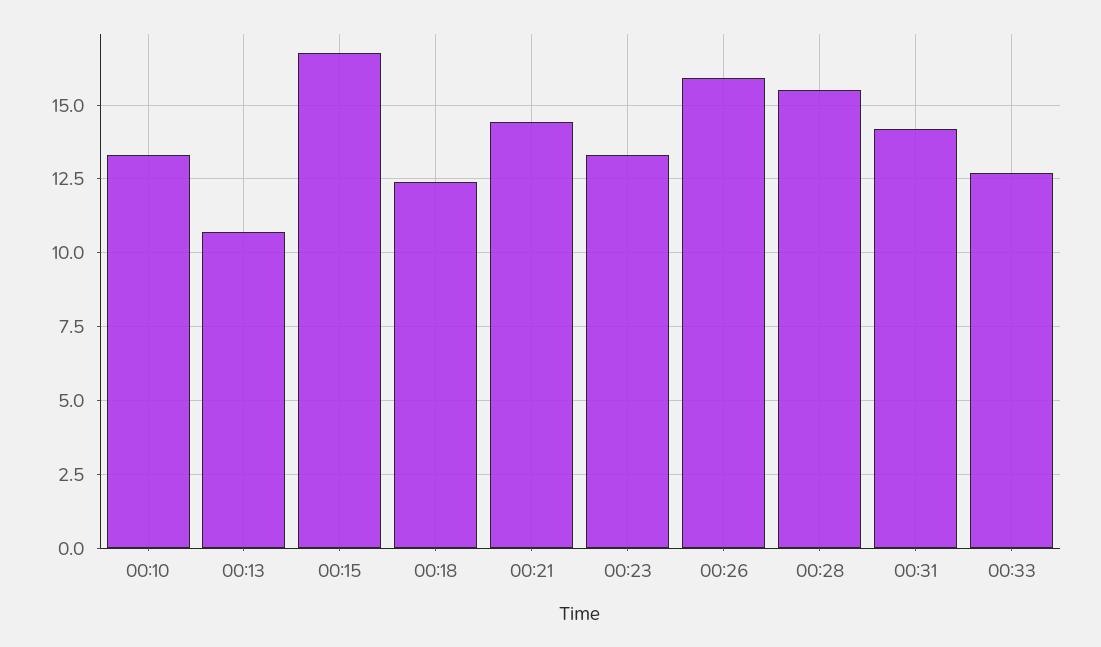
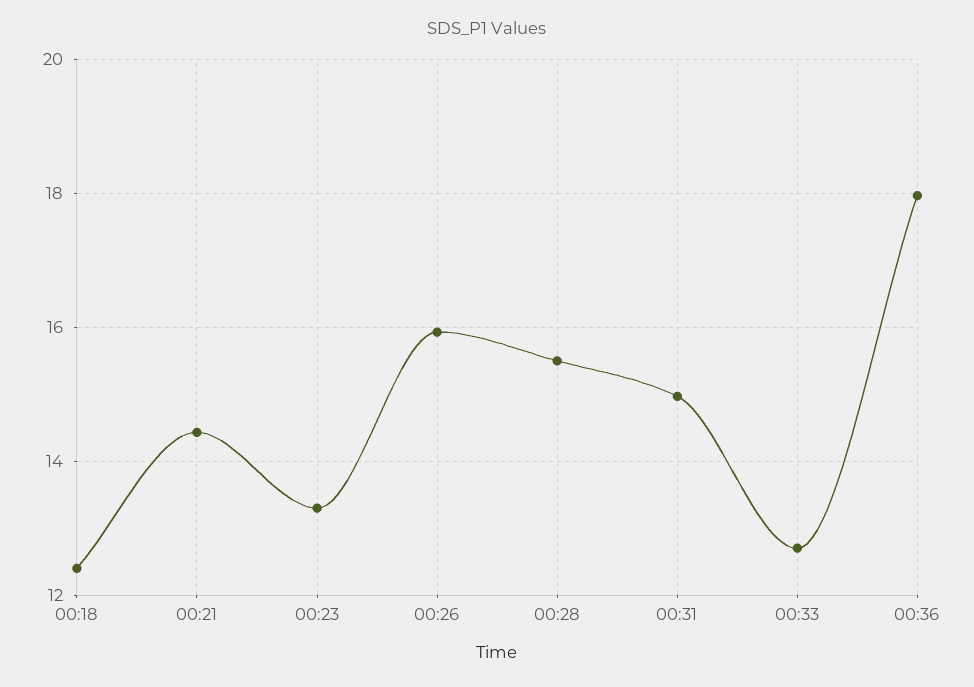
00:10: 13.25 -> none
00:13: 10.75 -> none
00:15: 16.75 -> none
00:31: 14.25 -> 15
00:36: none -> 18

